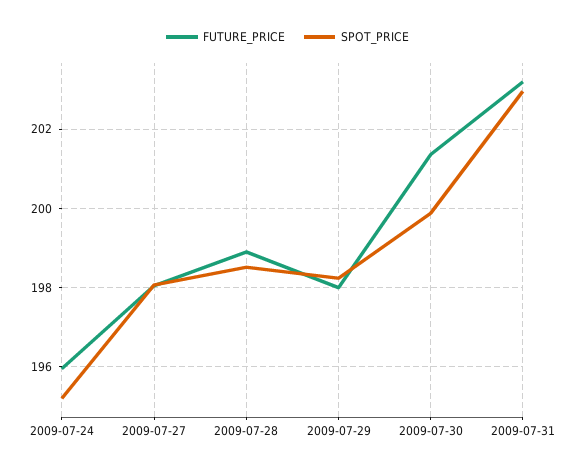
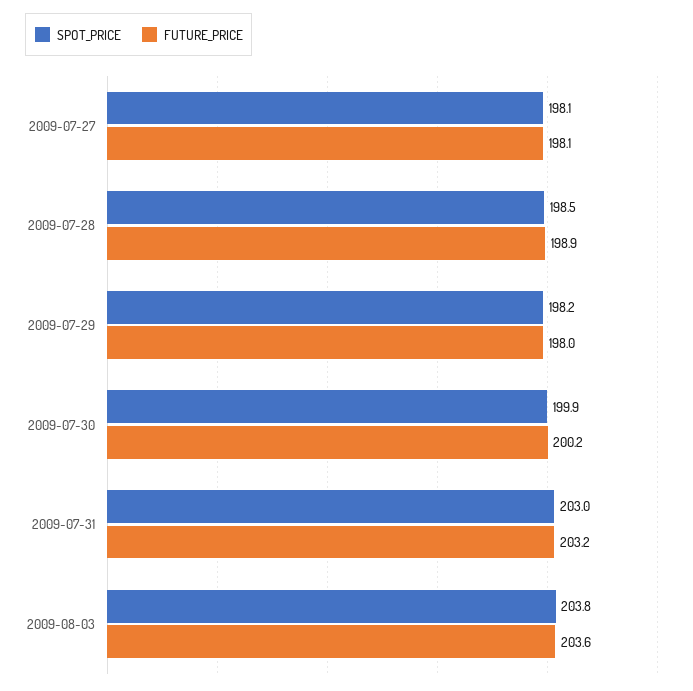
FUTURE_PRICE, 2009-07-24: 196 -> none
SPOT_PRICE, 2009-07-24: 195.2 -> none
FUTURE_PRICE, 2009-07-30: 201.4 -> 200.2
SPOT_PRICE, 2009-08-03: none -> 203.8
FUTURE_PRICE, 2009-08-03: none -> 203.6

